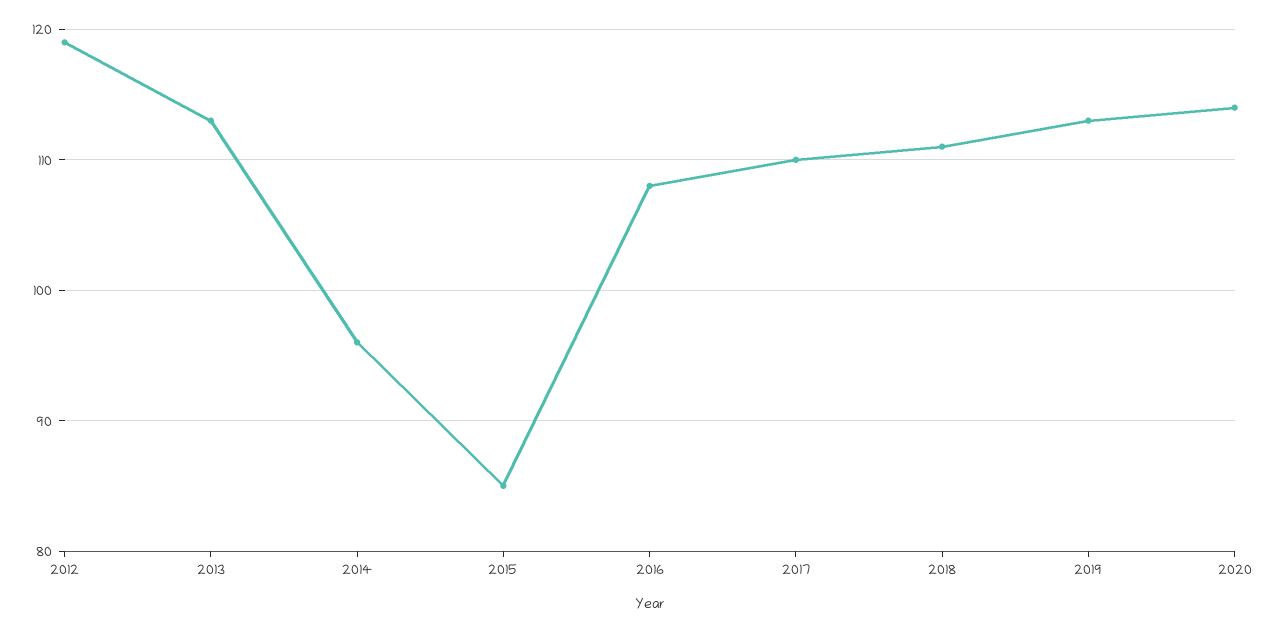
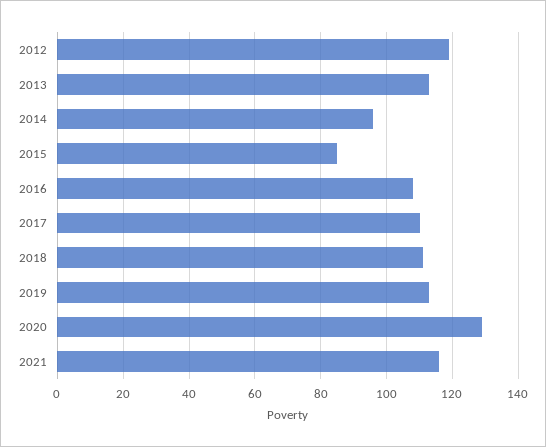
2020: 114 -> 130
2021: none -> 115

